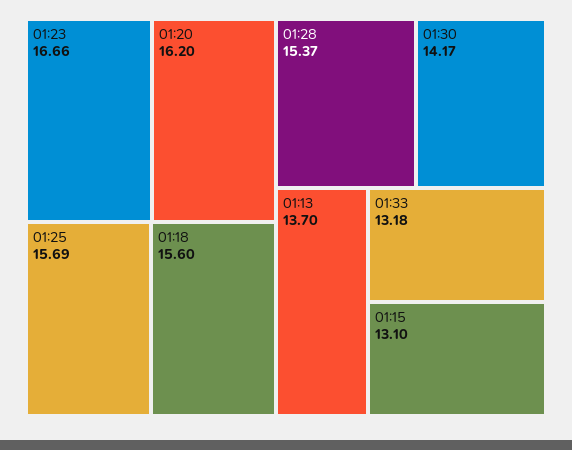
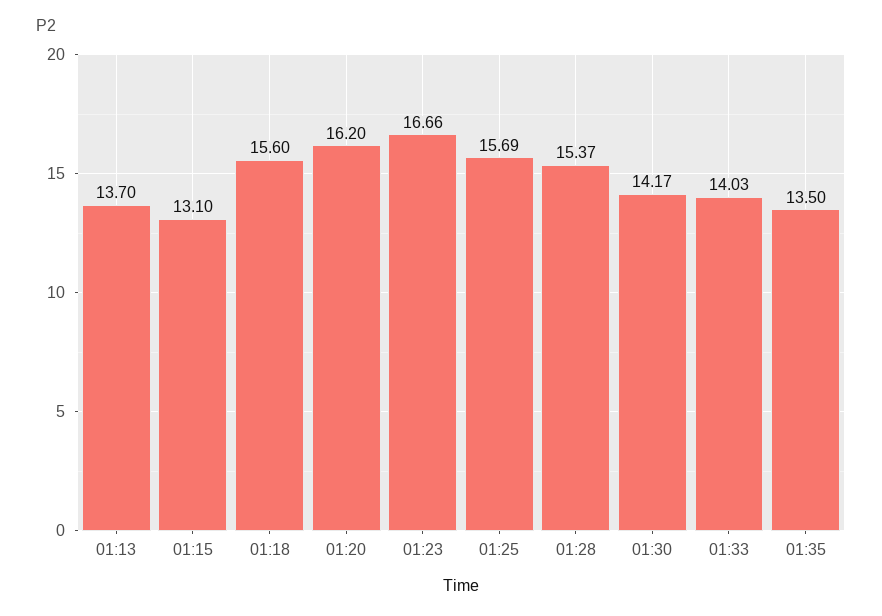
01:33: 13.18 -> 14.03
01:35: none -> 13.5

